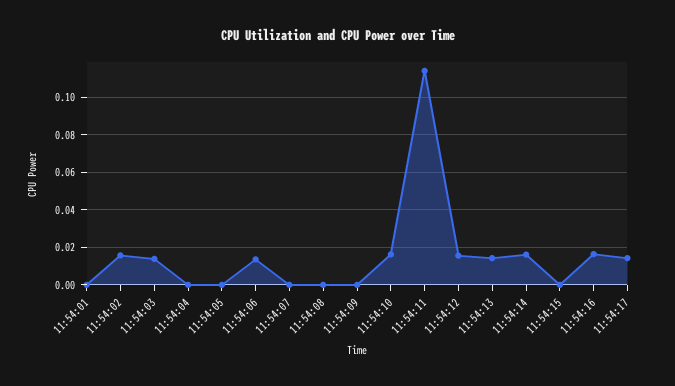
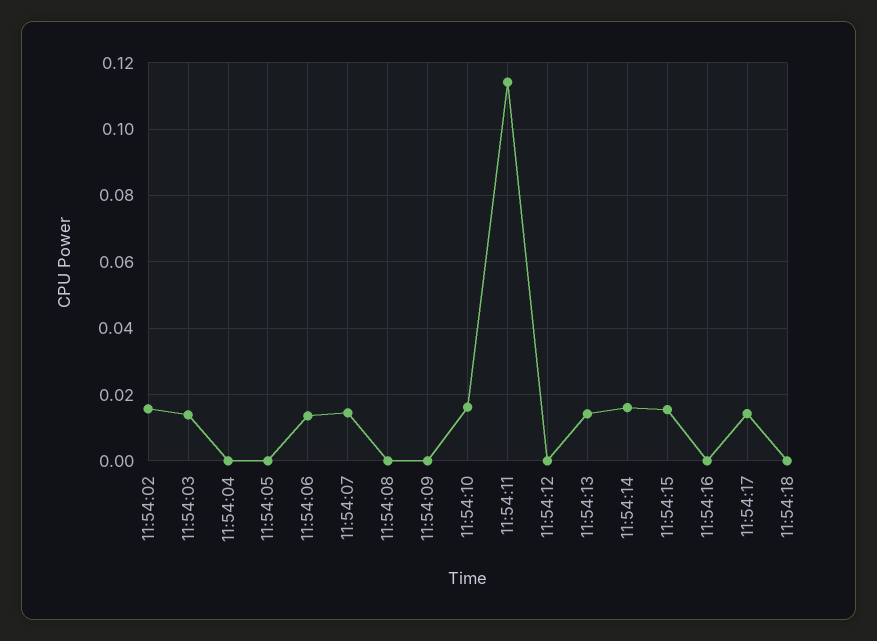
11:54:01: 0 -> none
11:54:07: 0 -> 0.014
11:54:12: 0.015 -> 0
11:54:15: 0 -> 0.016
11:54:16: 0.015 -> 0
11:54:18: none -> 0

